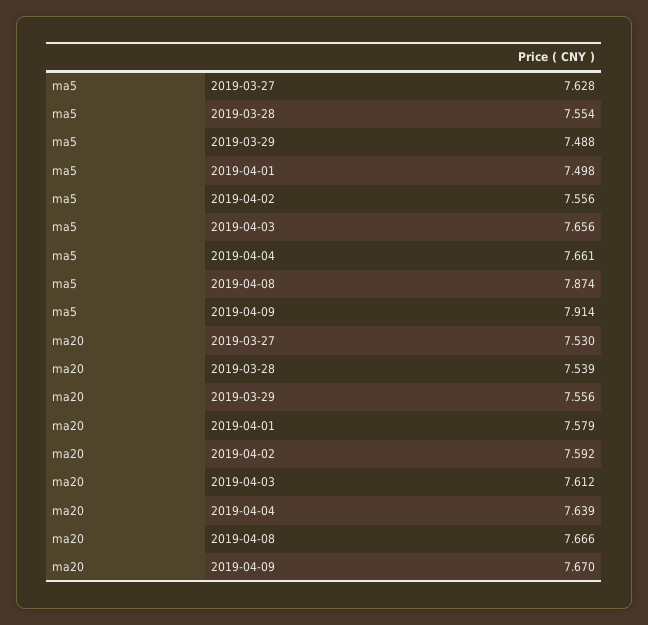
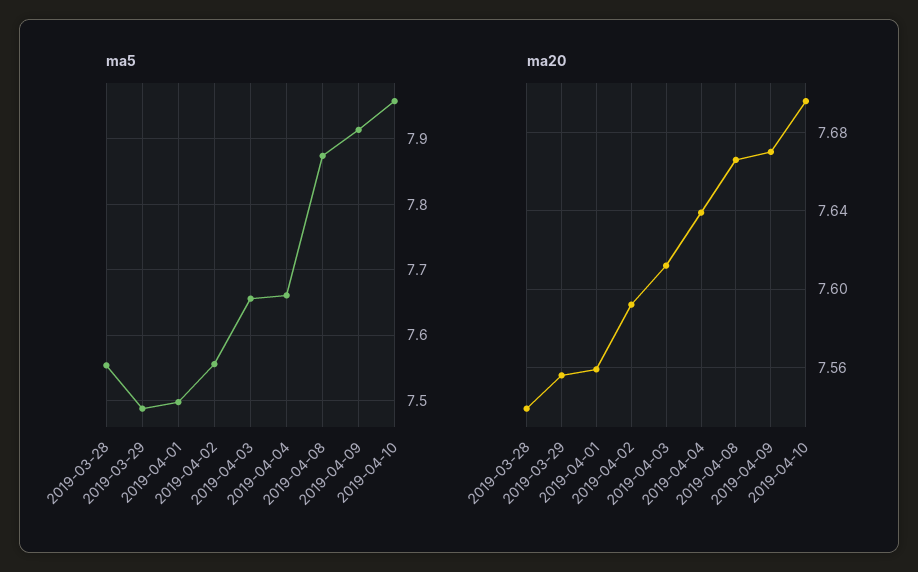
ma5, 2019-03-27: 7.628 -> none
ma20, 2019-03-27: 7.53 -> none
ma20, 2019-04-01: 7.579 -> 7.56
ma5, 2019-04-10: none -> 7.96
ma20, 2019-04-10: none -> 7.695

